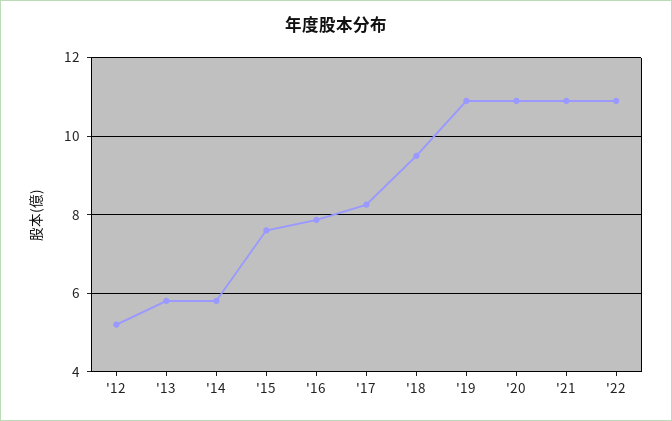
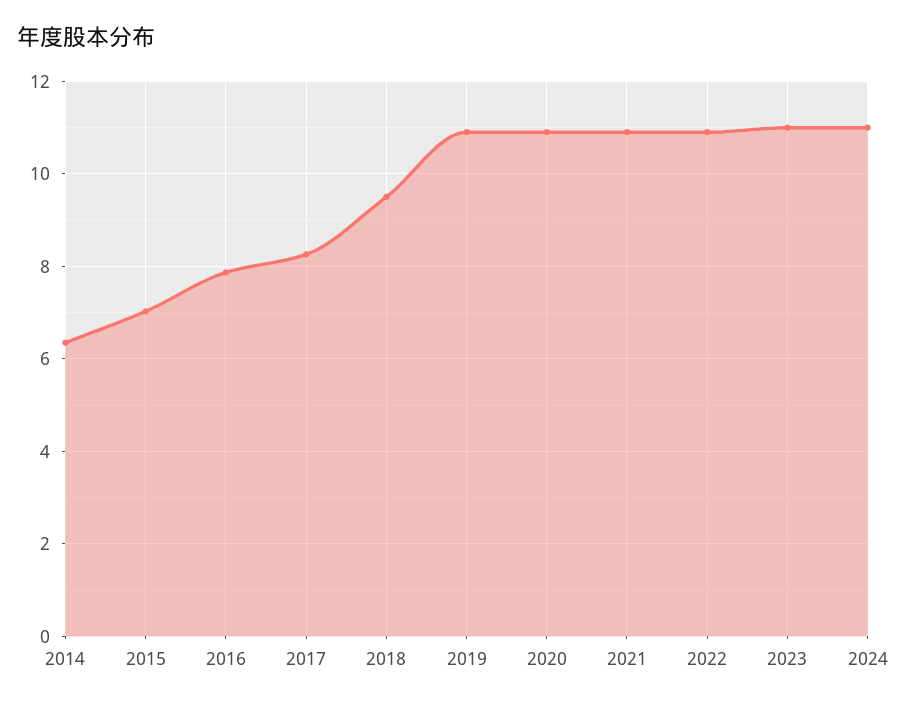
'12: 5.2 -> none
'13: 5.8 -> none
'14: 5.8 -> 6.4
'15: 7.6 -> 7
2023: none -> 11
2024: none -> 11

